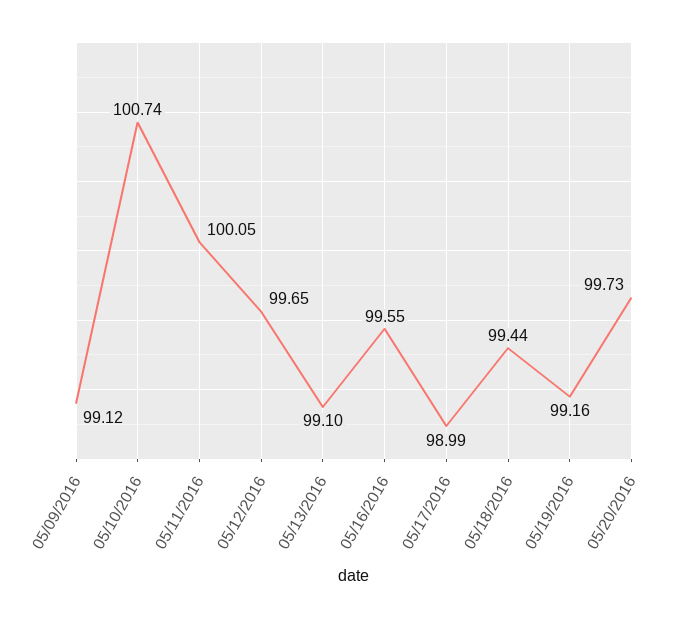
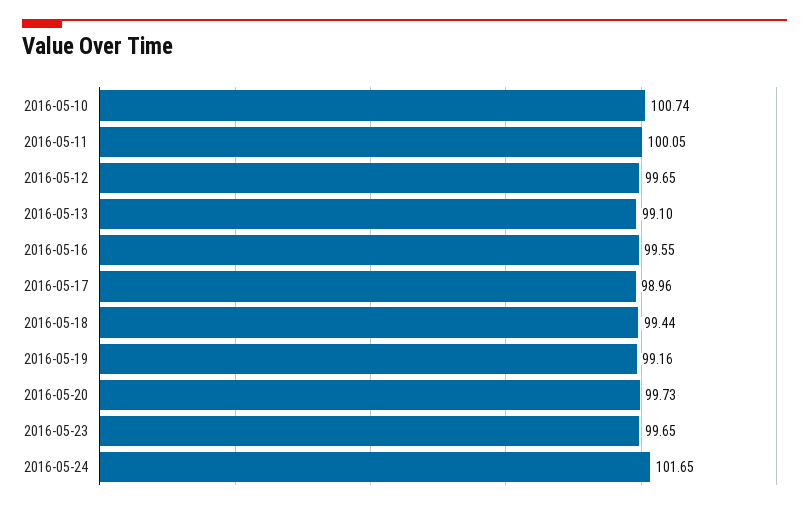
05/09/2016: 99.12 -> none
05/17/2016: 98.99 -> 98.96
2016-05-23: none -> 99.65
2016-05-24: none -> 101.65

